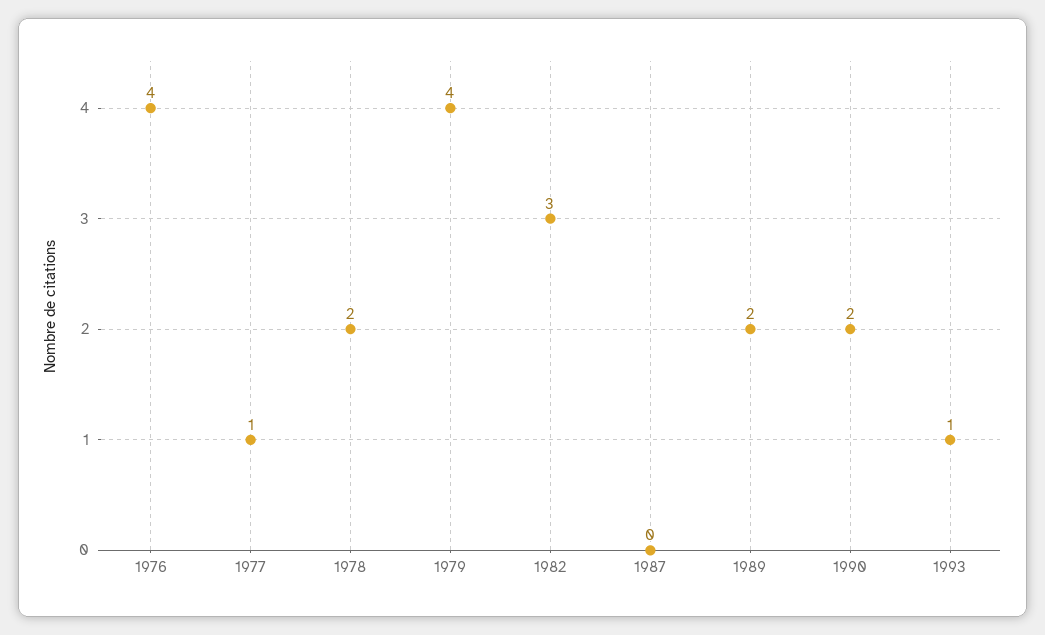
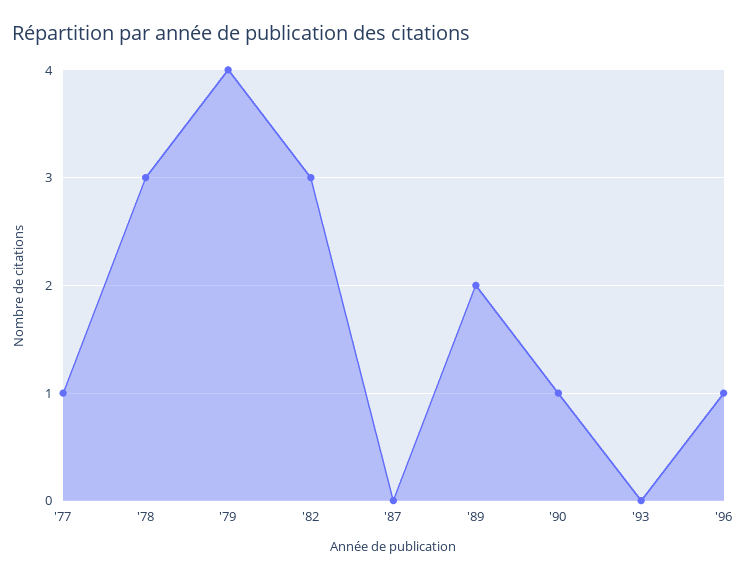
1976: 4 -> none
1978: 2 -> 3
1990: 2 -> 1
1993: 1 -> 0
'96: none -> 1

